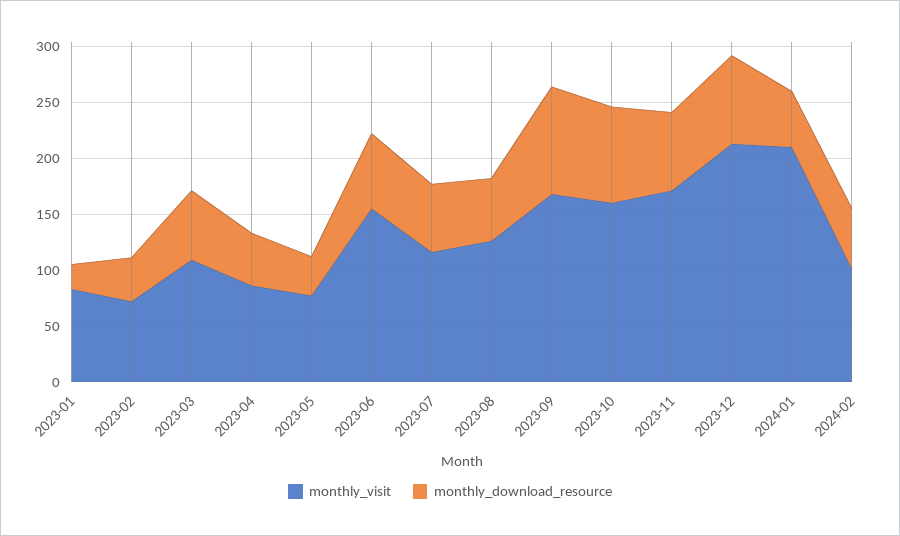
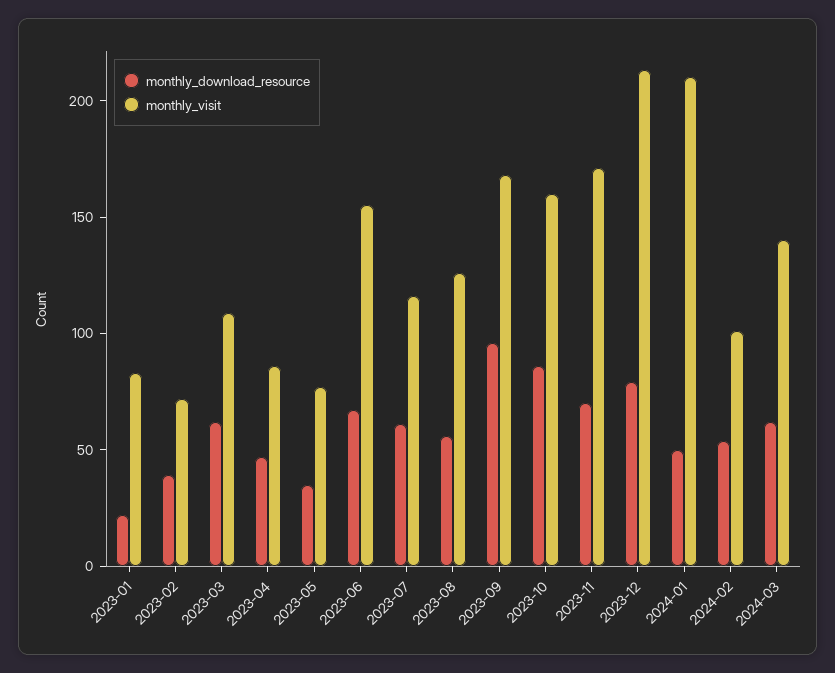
monthly_download_resource, 2024-03: none -> 60
monthly_visit, 2024-03: none -> 140

